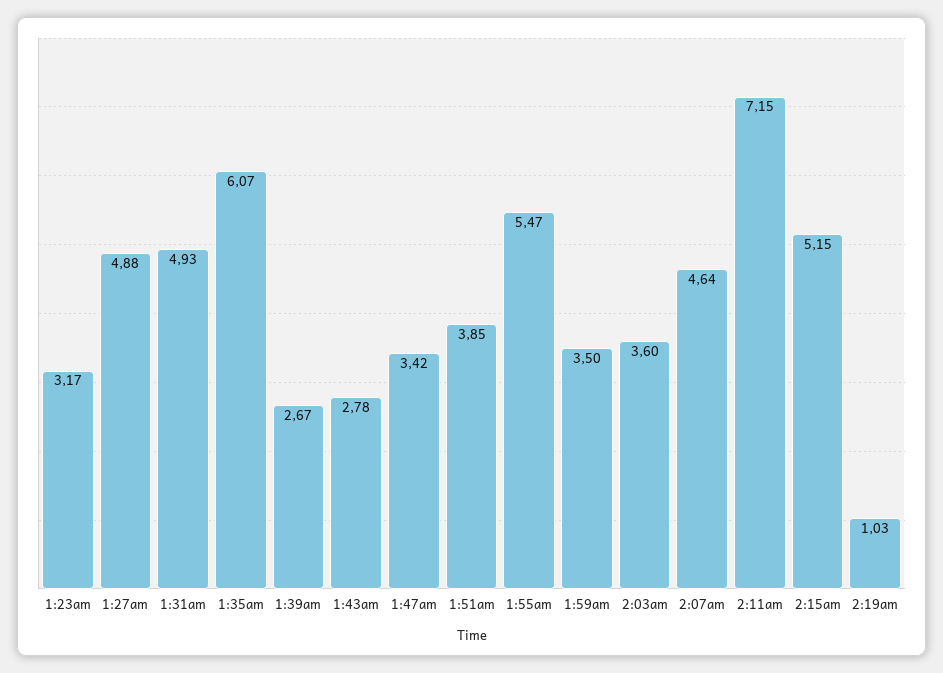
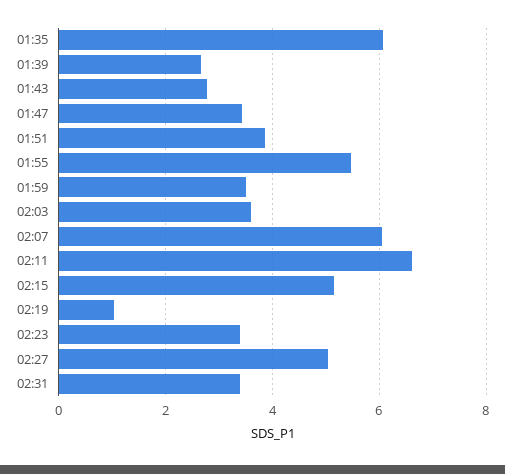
1:23am: 3.17 -> none
1:27am: 4.88 -> none
1:31am: 4.93 -> none
2:07am: 4.64 -> 6
2:11am: 7.15 -> 6.6
02:23: none -> 3.4
02:27: none -> 5
02:31: none -> 3.4

